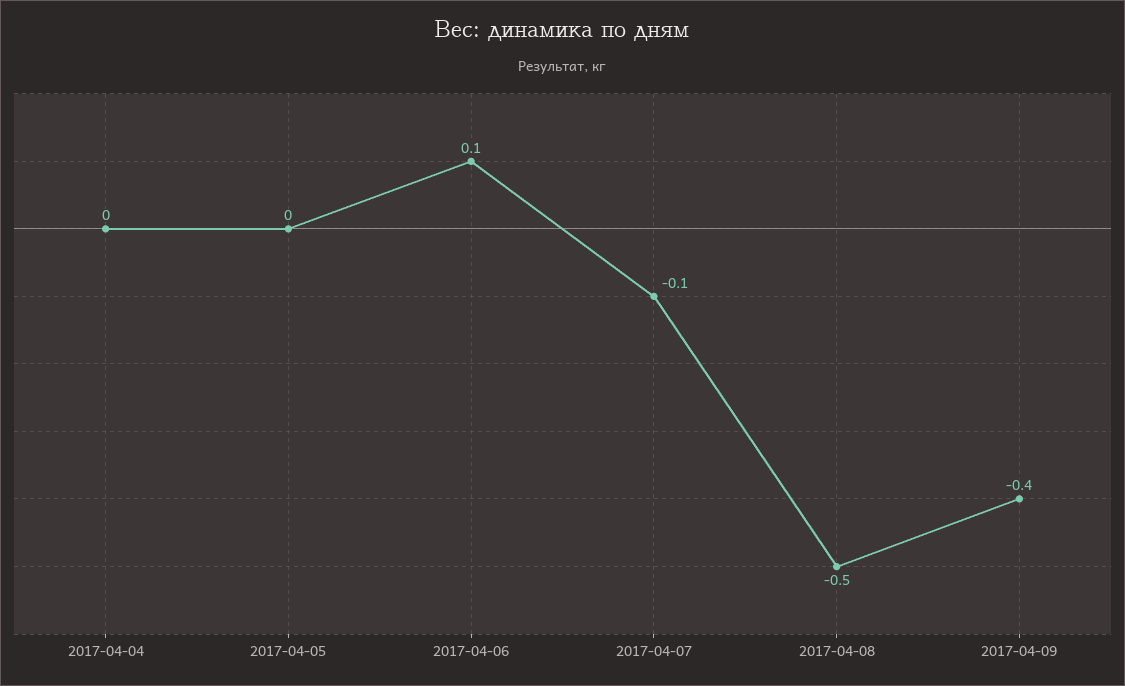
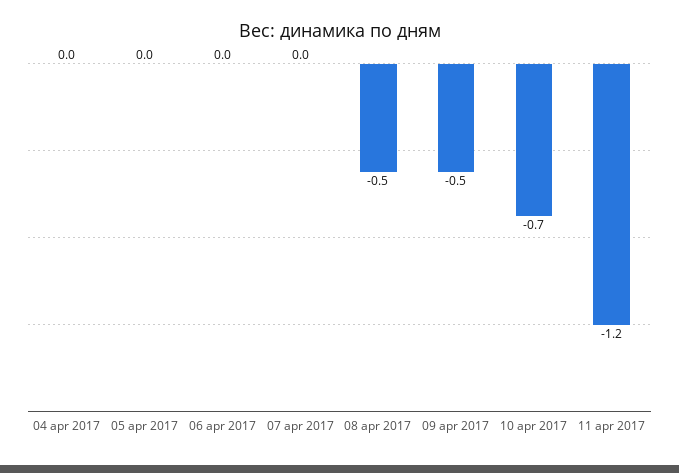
2017-04-06: 0.1 -> 0
2017-04-07: -0.1 -> 0
2017-04-09: -0.4 -> -0.5
10 apr 2017: none -> -0.7
11 apr 2017: none -> -1.2

